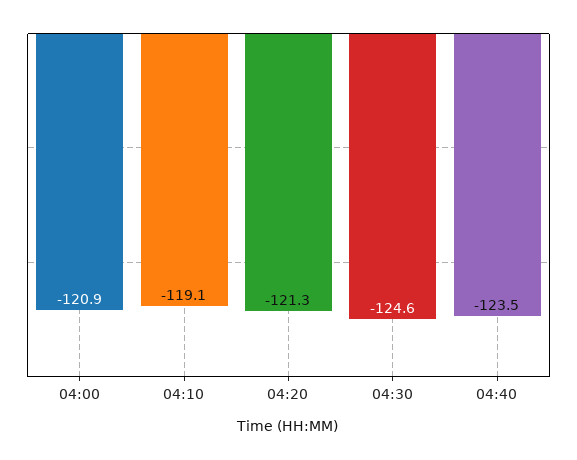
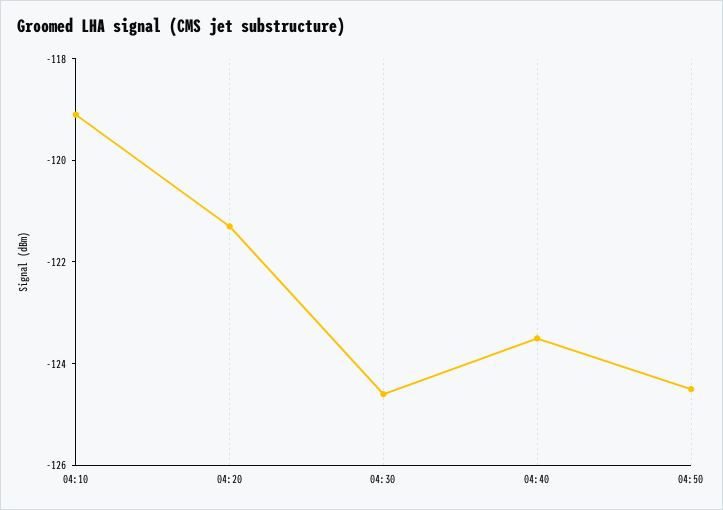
04:00: -120.9 -> none
04:50: none -> -124.5

